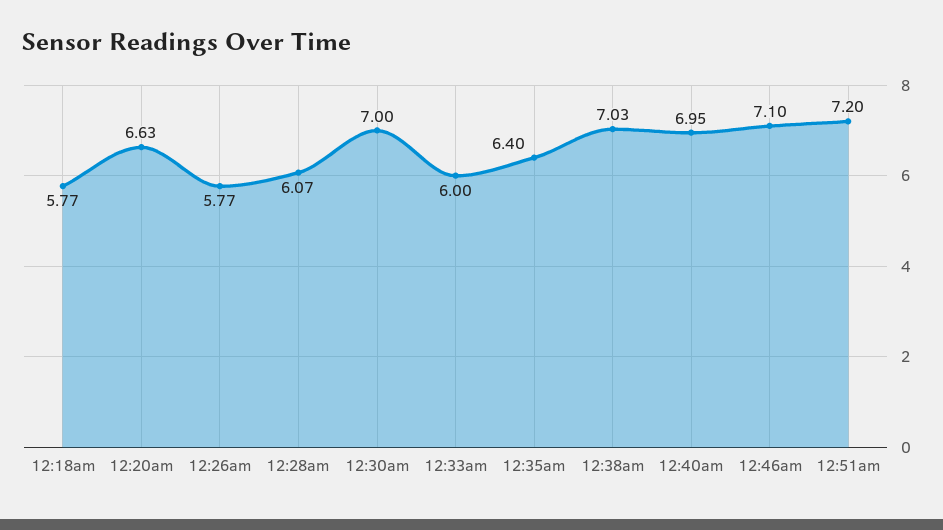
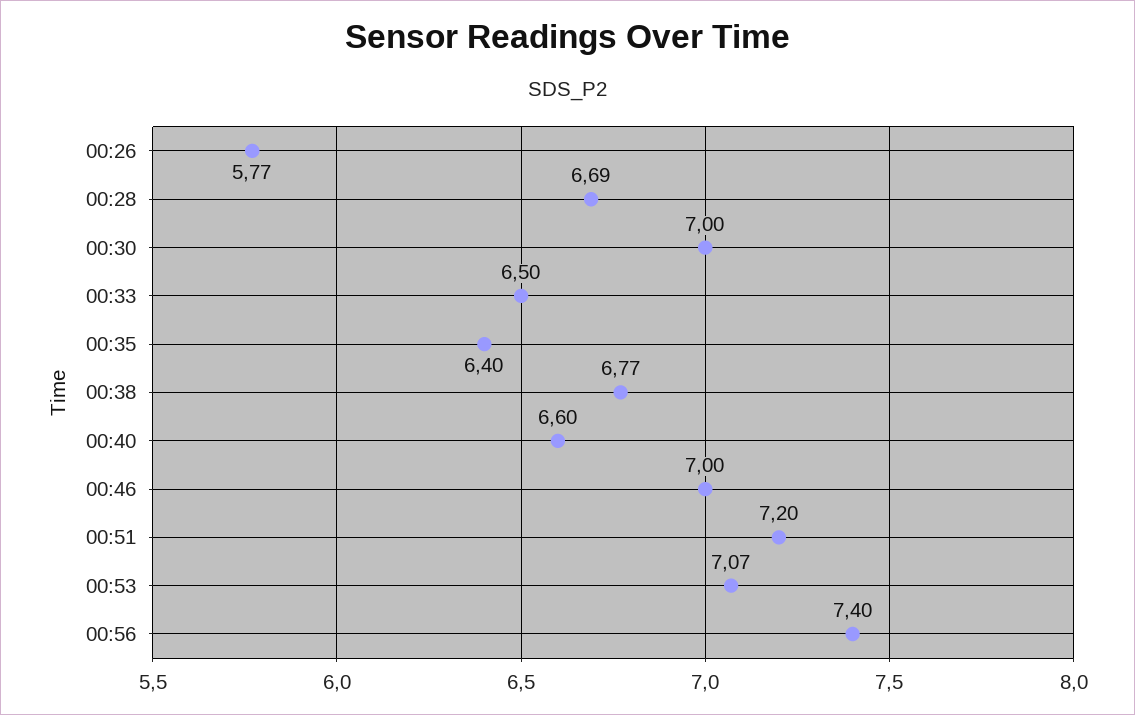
12:18am: 5.77 -> none
12:20am: 6.63 -> none
12:28am: 6.07 -> 6.69
12:33am: 6 -> 6.5
12:38am: 7.03 -> 6.77
12:40am: 6.95 -> 6.6
12:46am: 7.1 -> 7
00:53: none -> 7.07
00:56: none -> 7.4

